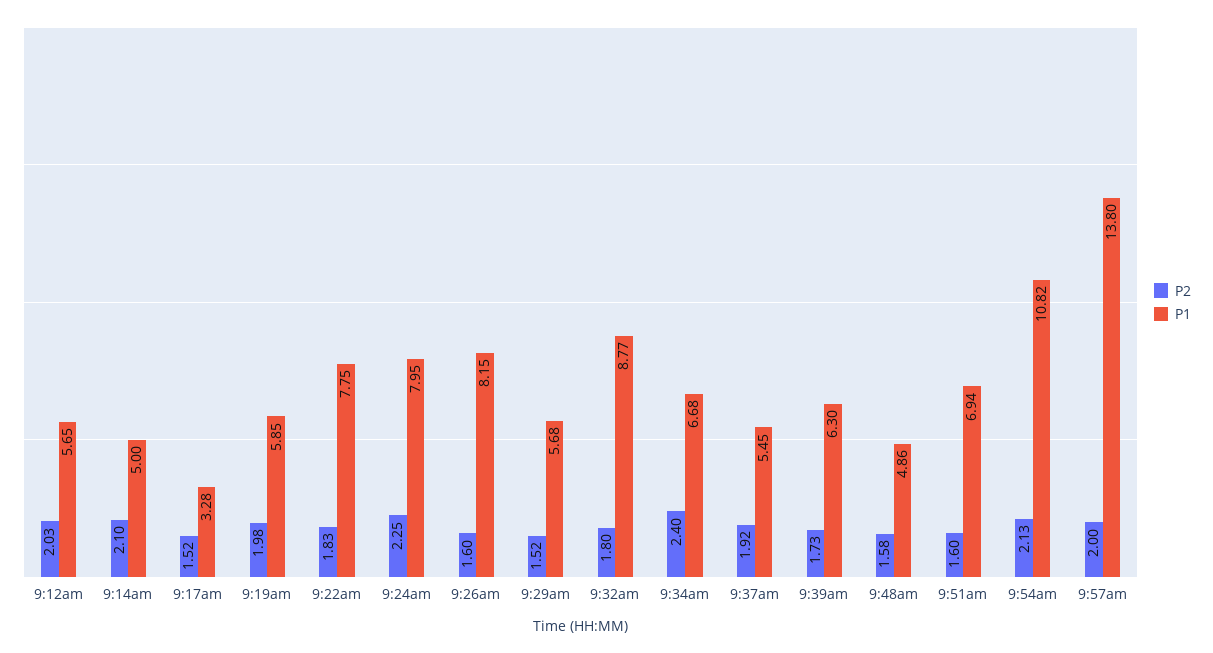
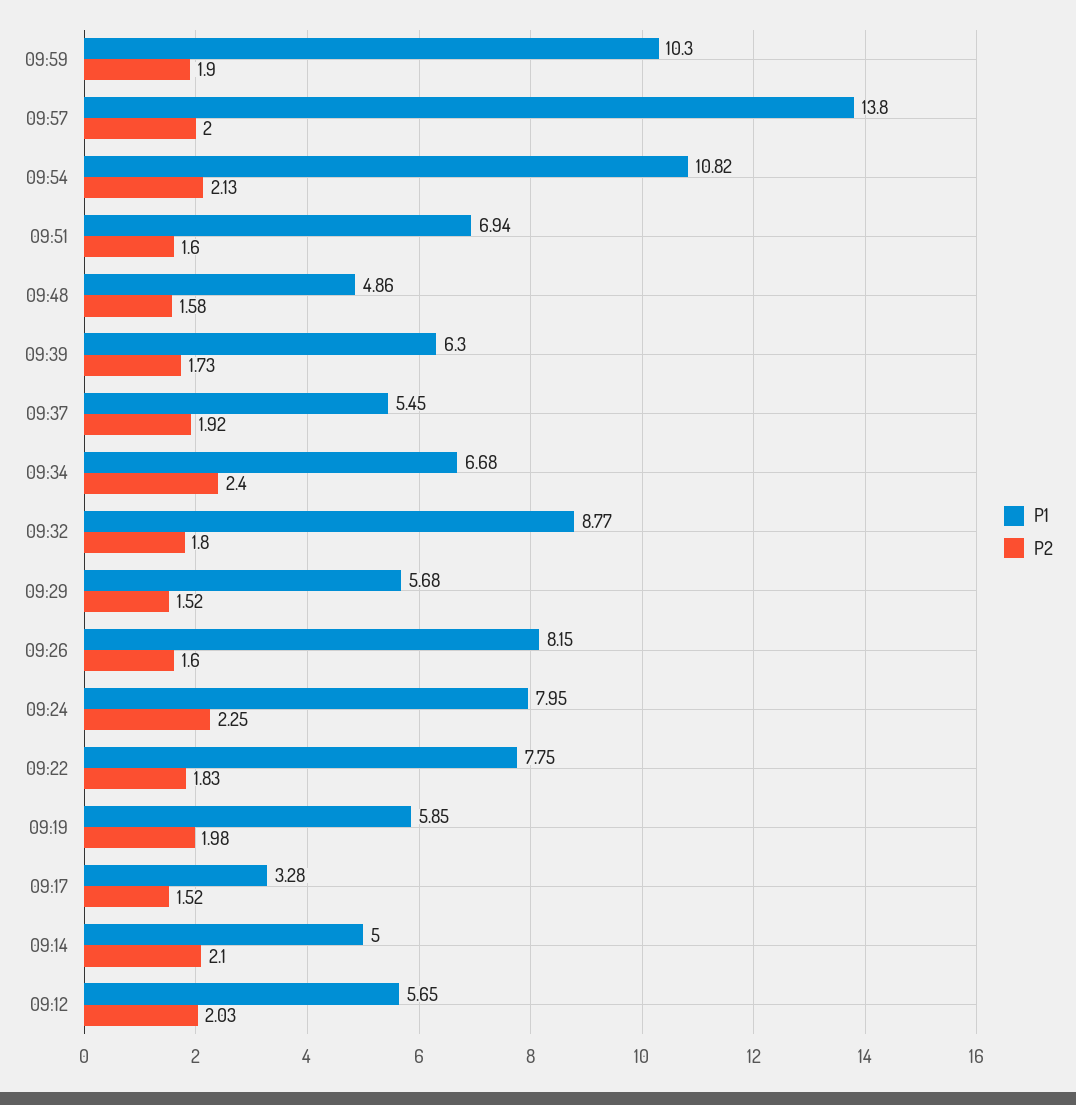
P1, 09:59: none -> 10.3
P2, 09:59: none -> 1.9

